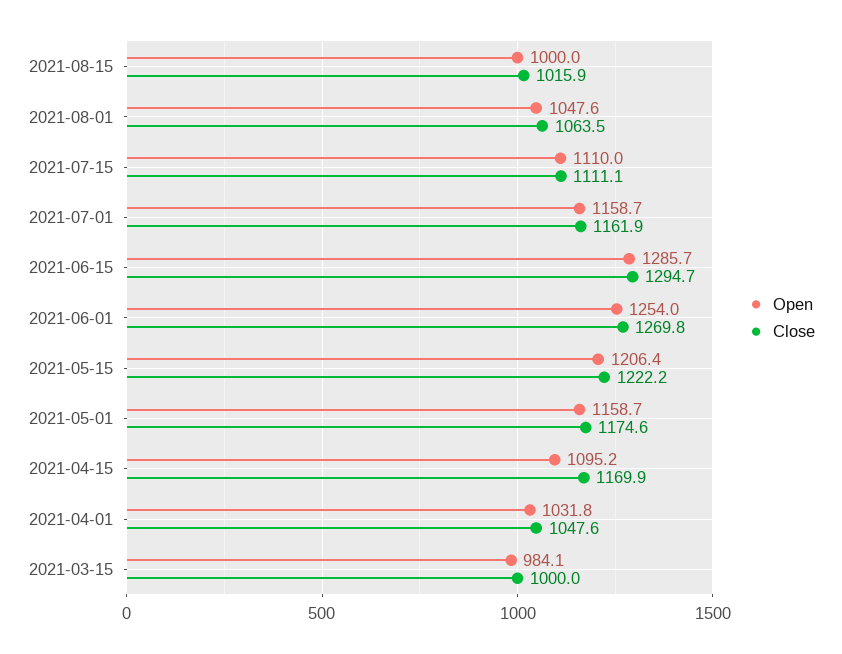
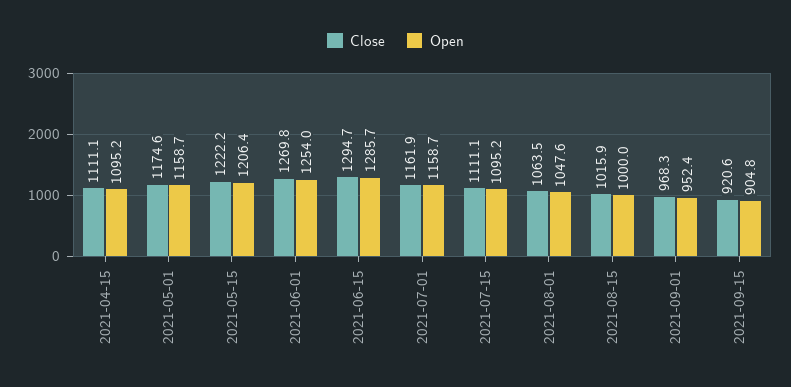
Open, 2021-07-15: 1110 -> 1095.2
Close, 2021-04-15: 1169.9 -> 1111.1
Open, 2021-04-01: 1031.8 -> none
Close, 2021-04-01: 1047.6 -> none
Open, 2021-03-15: 984.1 -> none
Close, 2021-03-15: 1000 -> none
Close, 2021-09-01: none -> 968.3
Open, 2021-09-01: none -> 952.4
Close, 2021-09-15: none -> 920.6
Open, 2021-09-15: none -> 904.8

